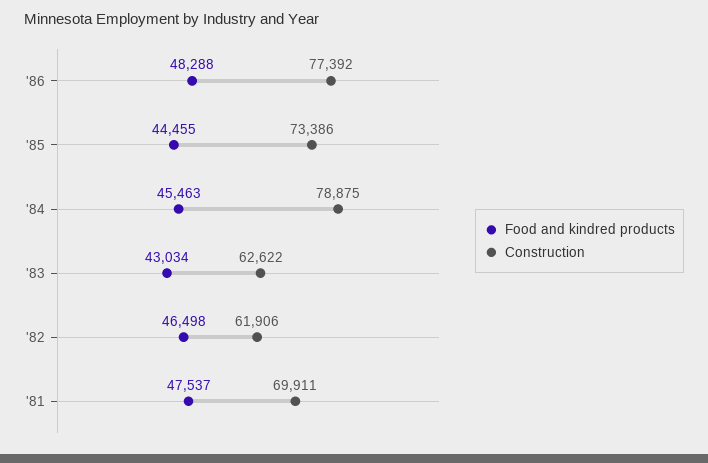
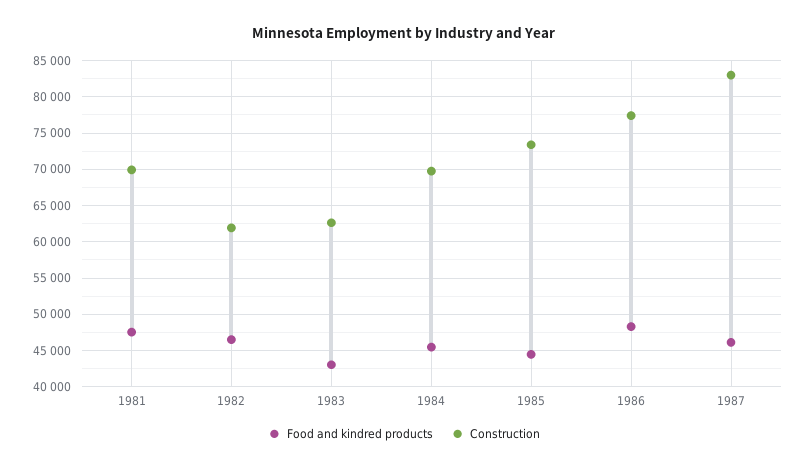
Construction, '84: 78875 -> 70000
Food and kindred products, 1987: none -> 46000
Construction, 1987: none -> 83000

